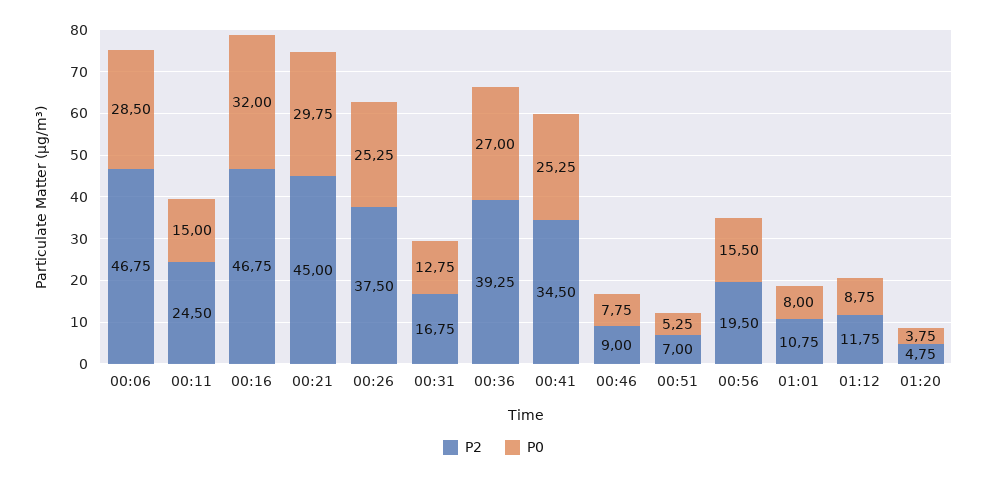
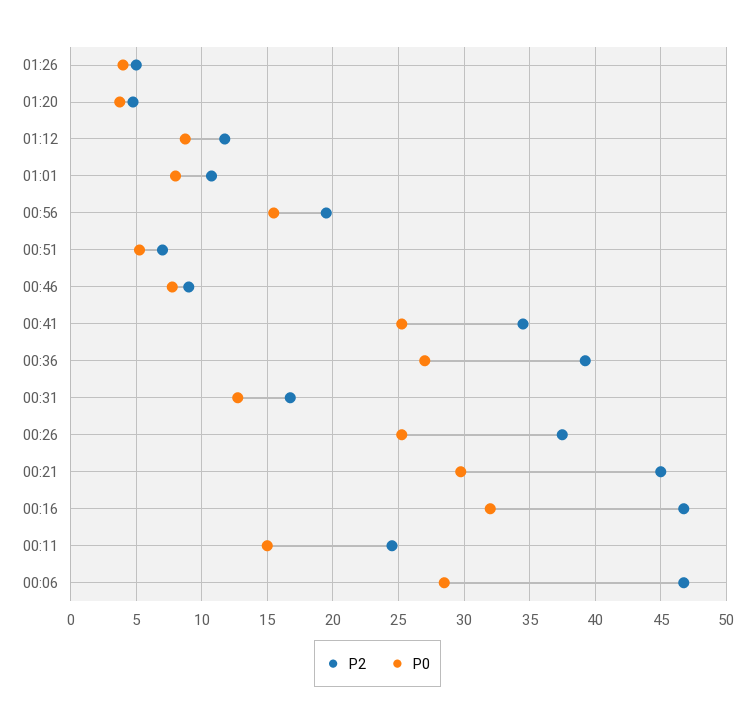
P2, 01:26: none -> 5
P0, 01:26: none -> 4

